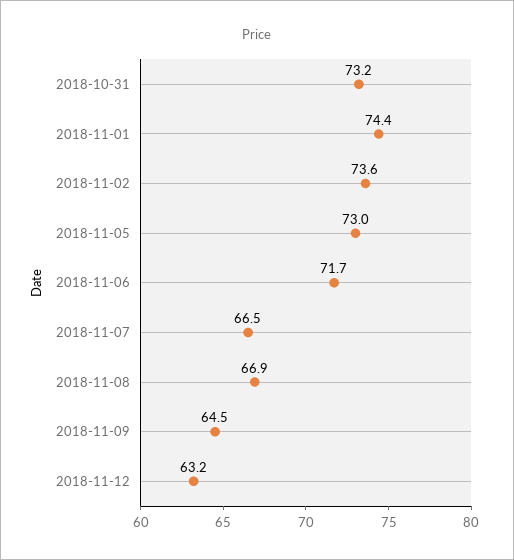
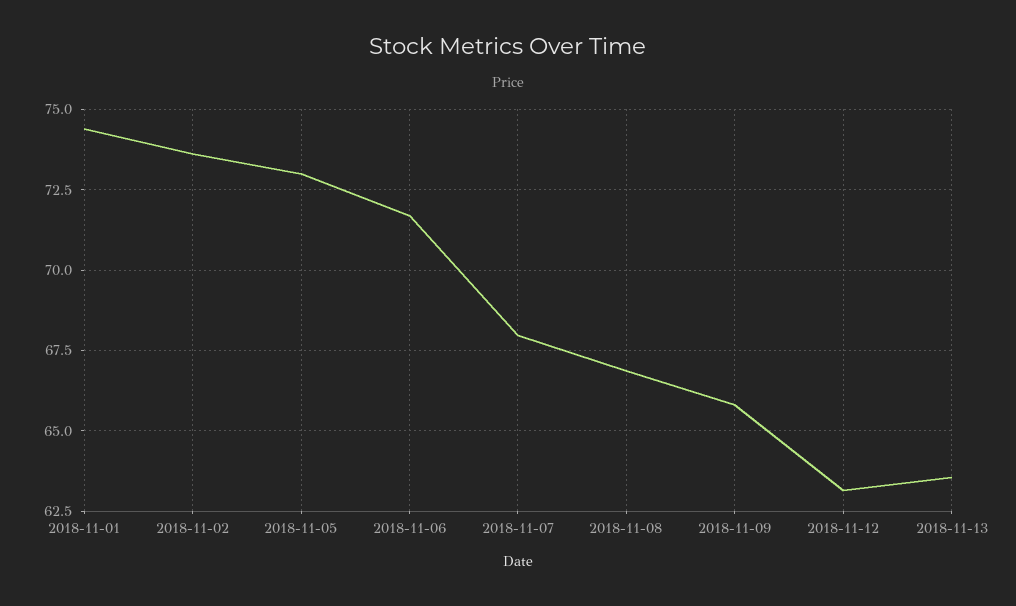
2018-10-31: 73.2 -> none
2018-11-07: 66.5 -> 68
2018-11-09: 64.5 -> 65.75
2018-11-13: none -> 63.5

